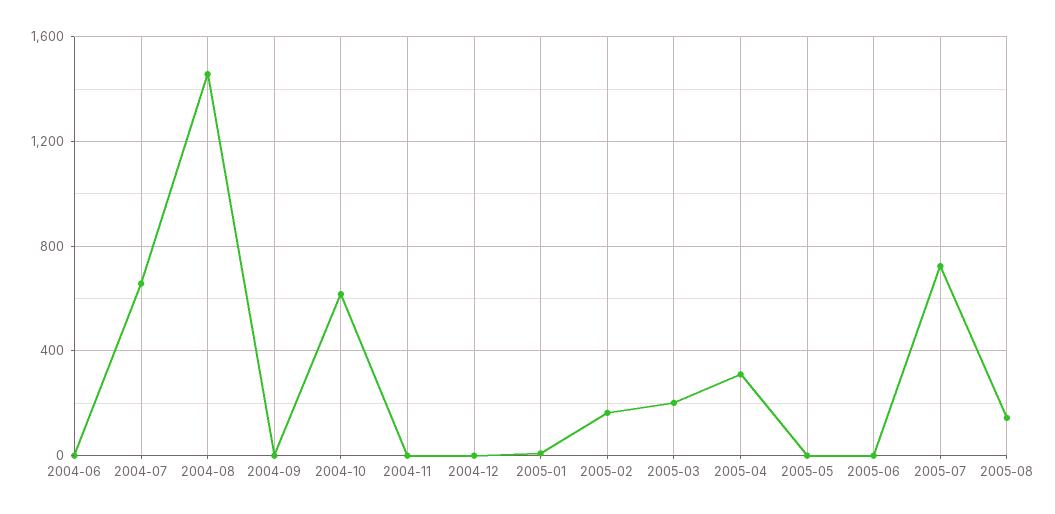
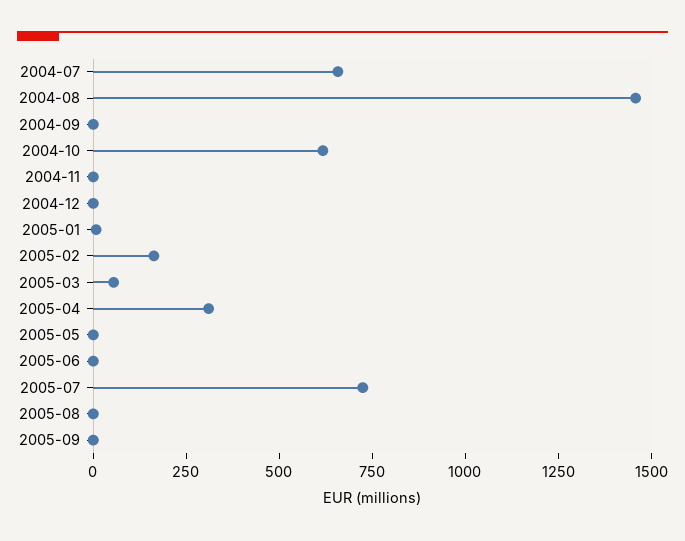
2004-06: 0 -> none
2005-03: 200 -> 50
2005-08: 150 -> 0
2005-09: none -> 0

